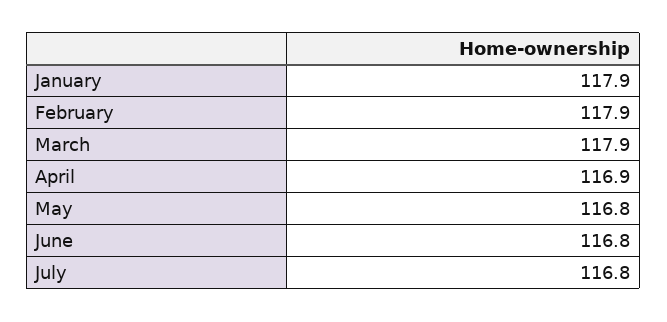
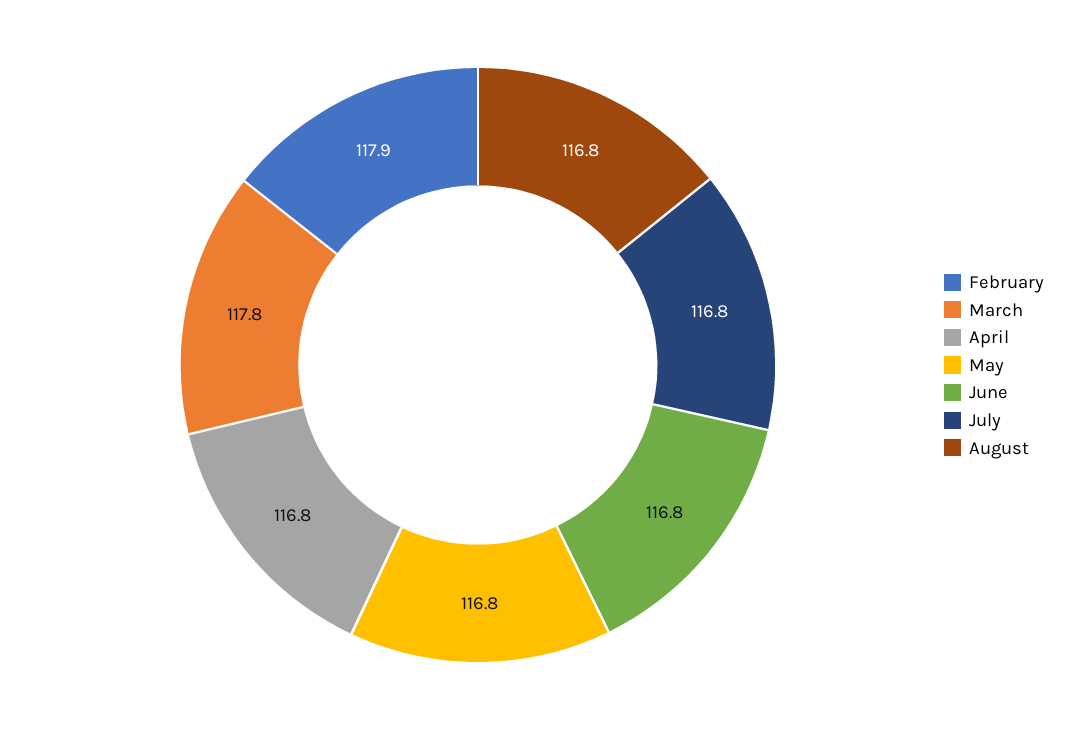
January: 117.9 -> none
March: 117.9 -> 117.8
April: 116.9 -> 116.8
August: none -> 116.8

